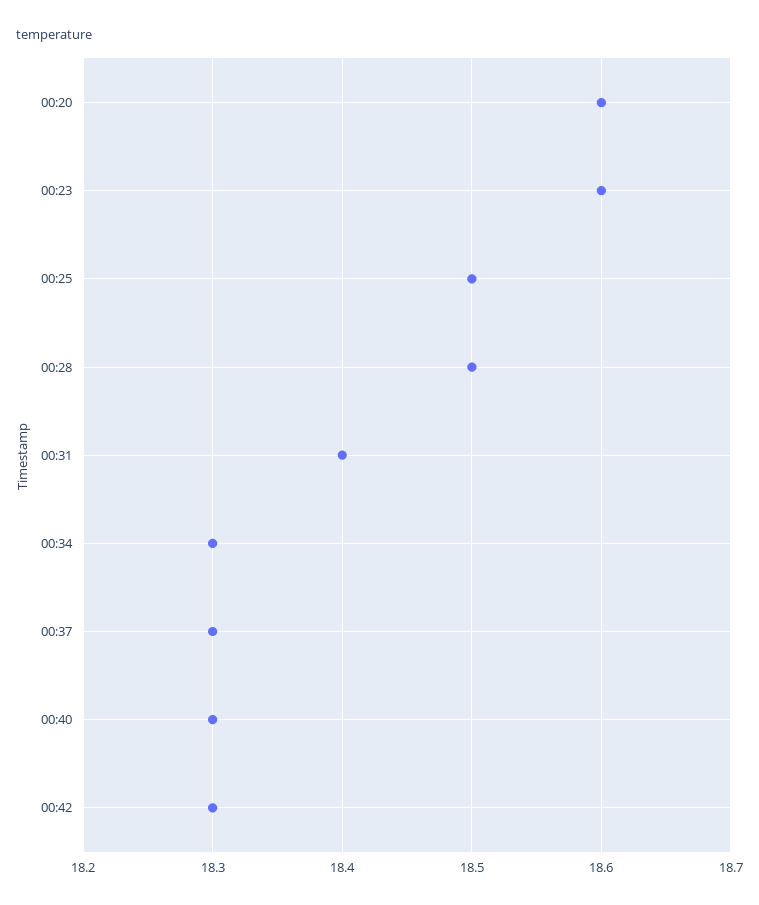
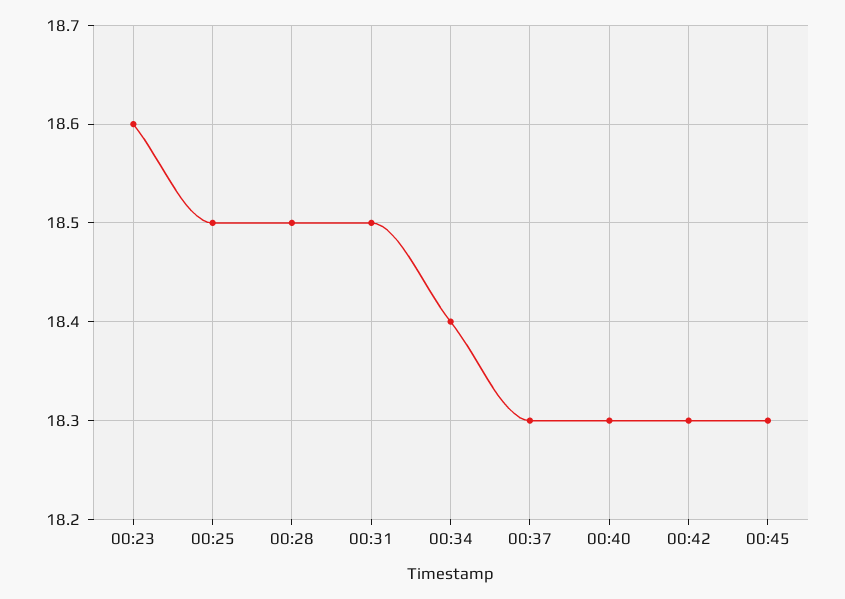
00:20: 18.6 -> none
00:31: 18.4 -> 18.5
00:34: 18.3 -> 18.4
00:45: none -> 18.3

